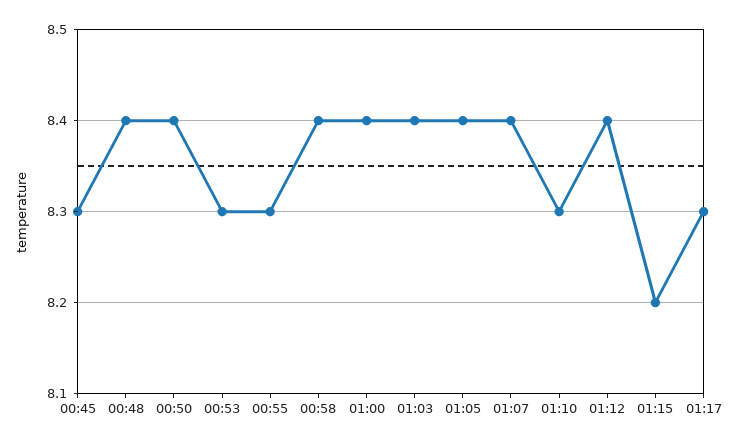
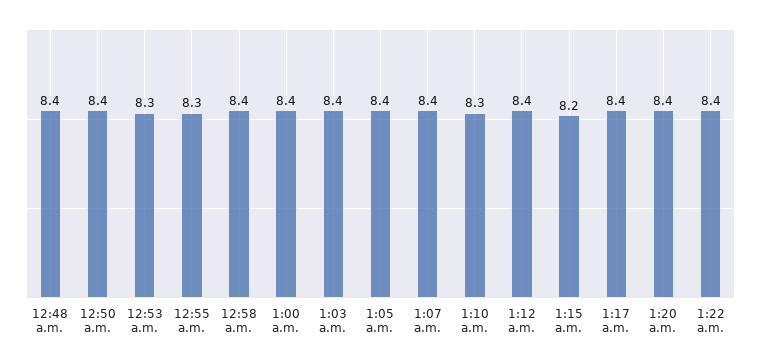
00:45: 8.3 -> none
01:17: 8.3 -> 8.4
1:20 a.m.: none -> 8.4
1:22 a.m.: none -> 8.4

